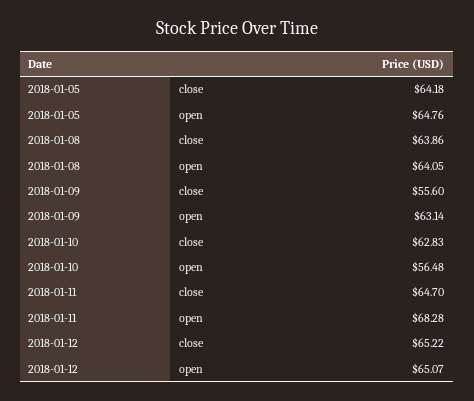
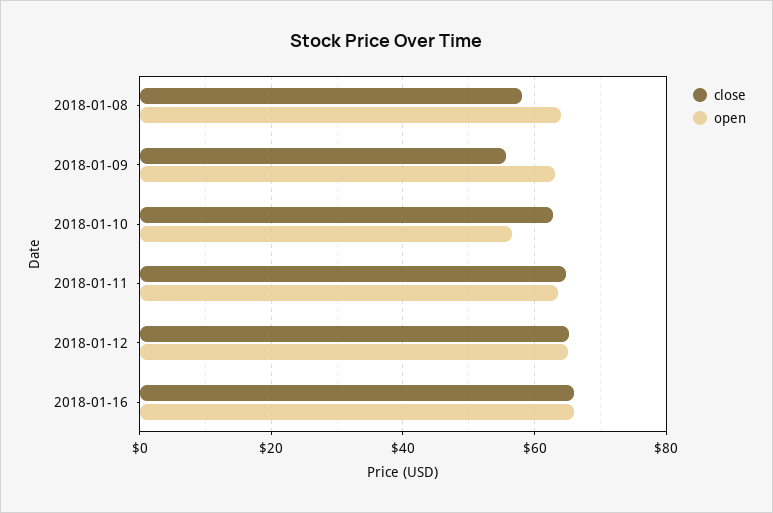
close, 2018-01-05: 64.18 -> none
open, 2018-01-05: 64.76 -> none
close, 2018-01-08: 63.86 -> 58
open, 2018-01-11: 68.28 -> 64
close, 2018-01-16: none -> 66
open, 2018-01-16: none -> 66

